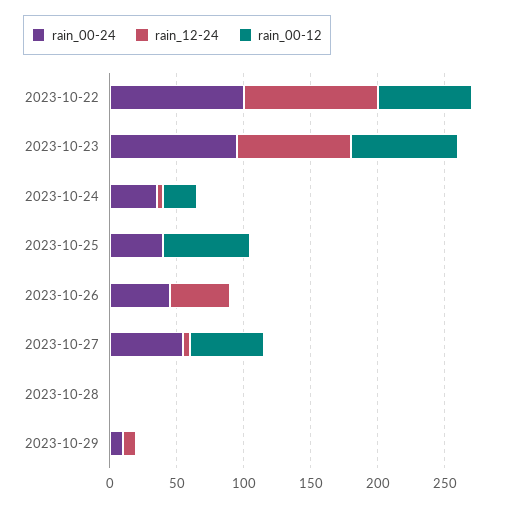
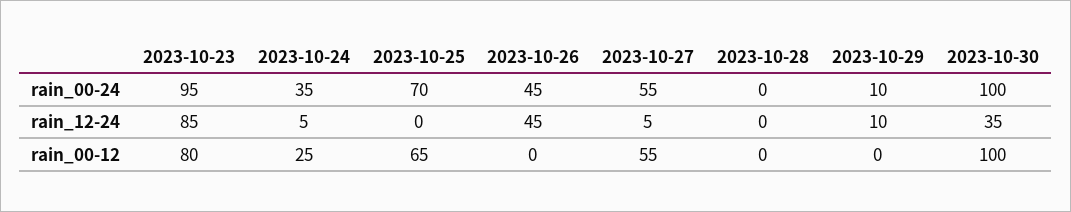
rain_00-24, 2023-10-22: 100 -> none
rain_12-24, 2023-10-22: 100 -> none
rain_00-12, 2023-10-22: 70 -> none
rain_00-24, 2023-10-25: 40 -> 70
rain_00-24, 2023-10-30: none -> 100
rain_12-24, 2023-10-30: none -> 35
rain_00-12, 2023-10-30: none -> 100

